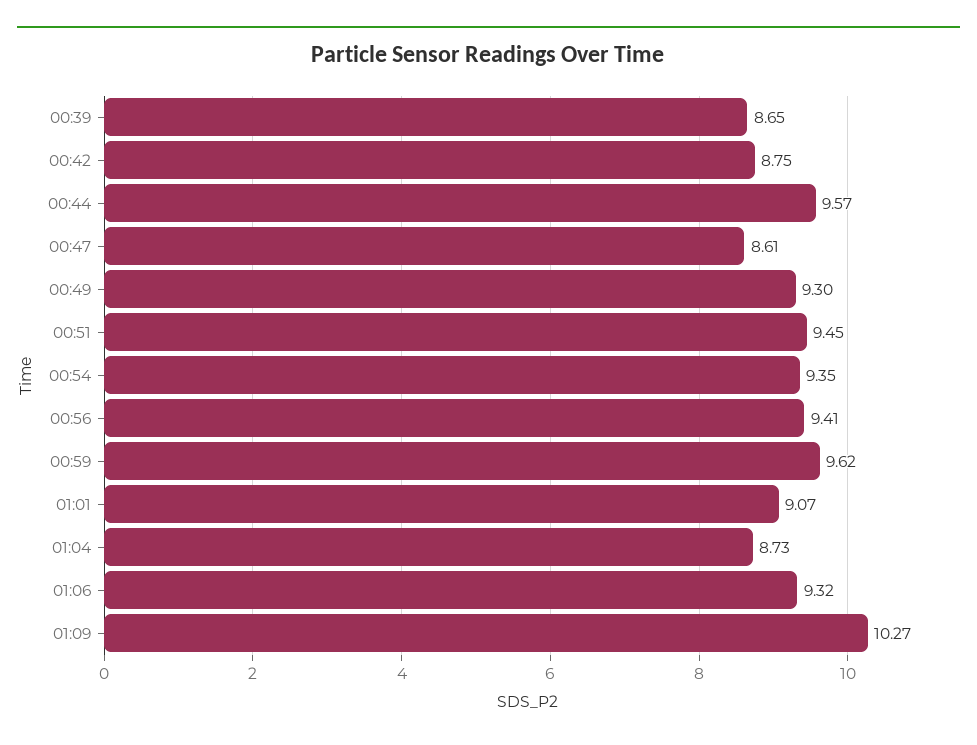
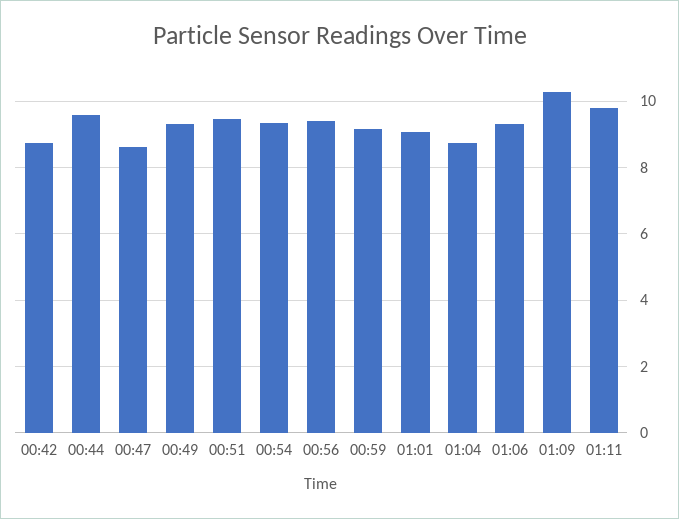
00:39: 8.65 -> none
00:59: 9.62 -> 9.2
01:11: none -> 9.8

